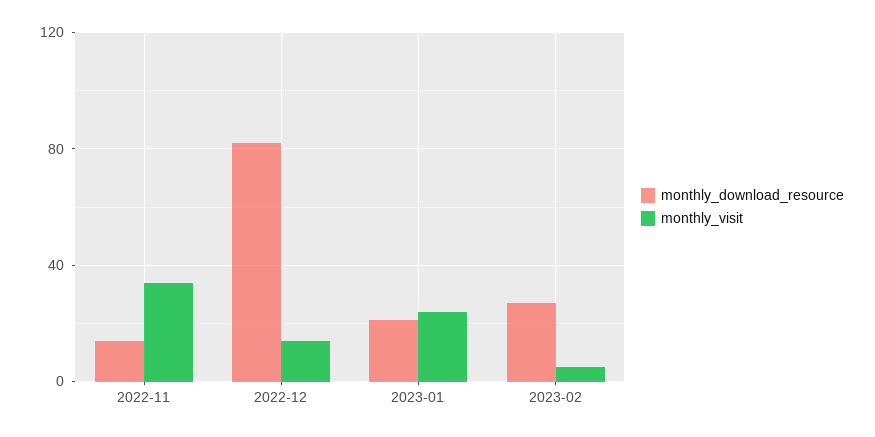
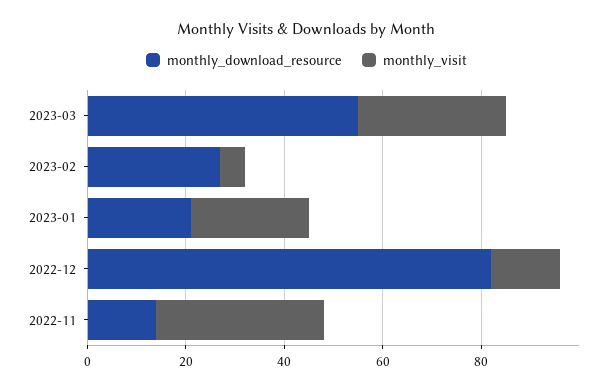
monthly_download_resource, 2023-03: none -> 55
monthly_visit, 2023-03: none -> 30

